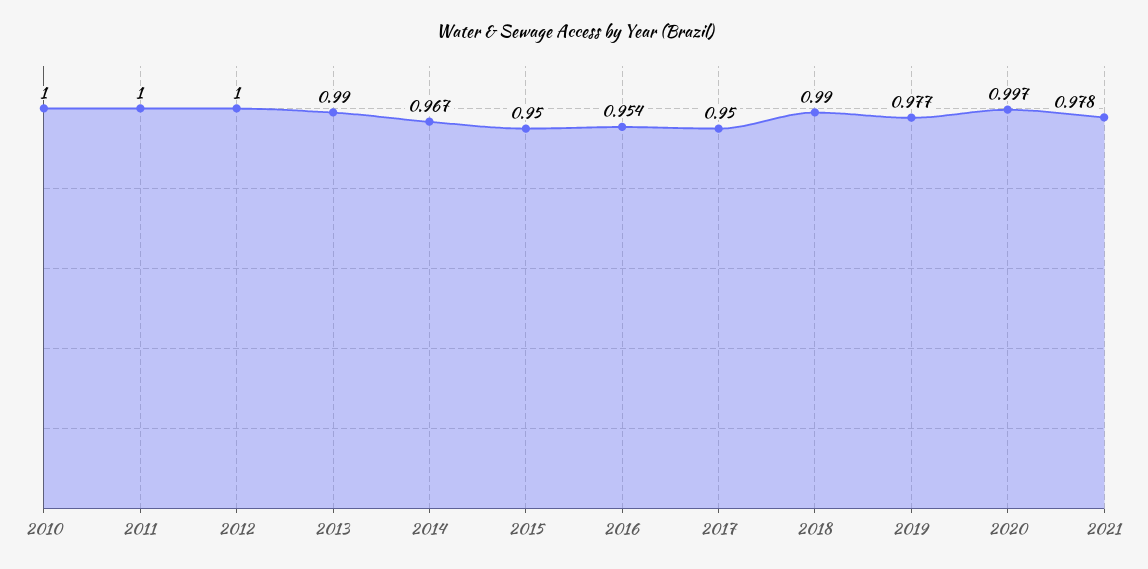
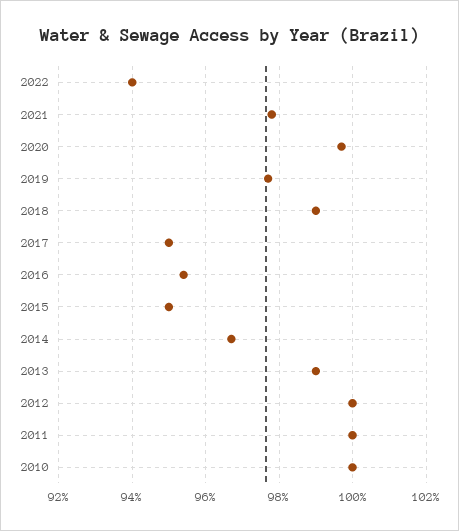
2022: none -> 0.94

